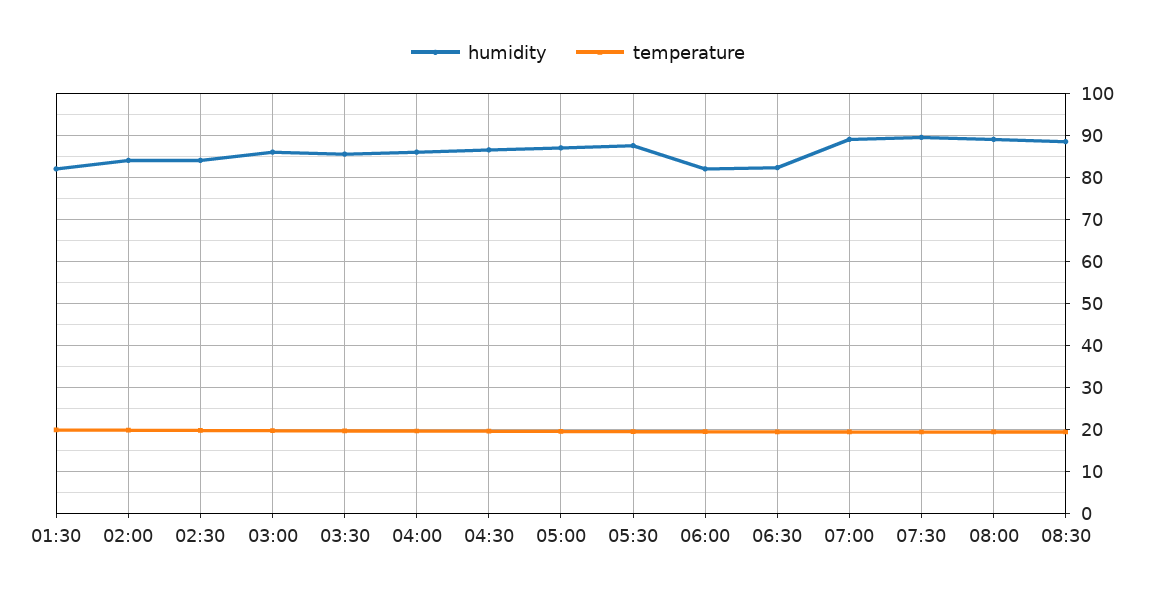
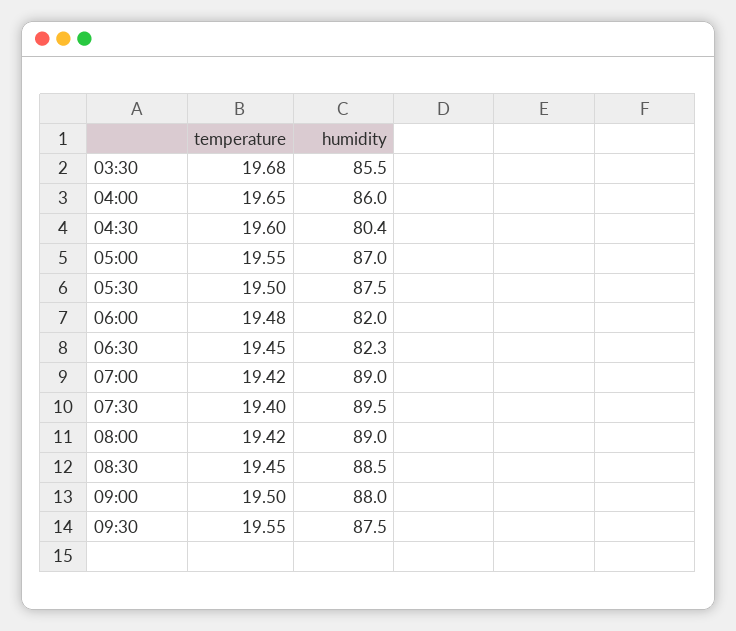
humidity, 01:30: 82 -> none
temperature, 01:30: 20 -> none
humidity, 02:00: 84 -> none
temperature, 02:00: 20 -> none
humidity, 02:30: 84 -> none
temperature, 02:30: 20 -> none
humidity, 03:00: 86 -> none
temperature, 03:00: 20 -> none
humidity, 04:30: 86 -> 80.4
temperature, 09:00: none -> 19.5
humidity, 09:00: none -> 88
temperature, 09:30: none -> 19.55
humidity, 09:30: none -> 87.5

